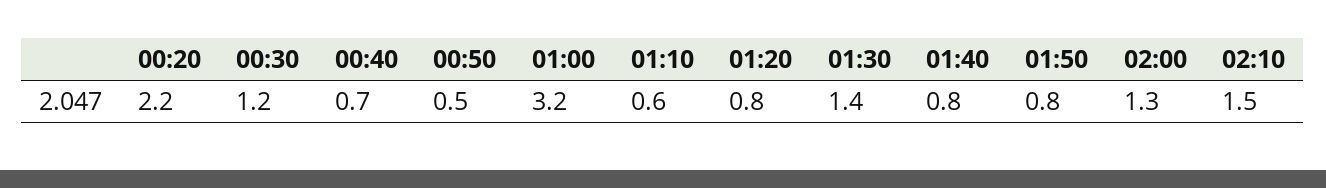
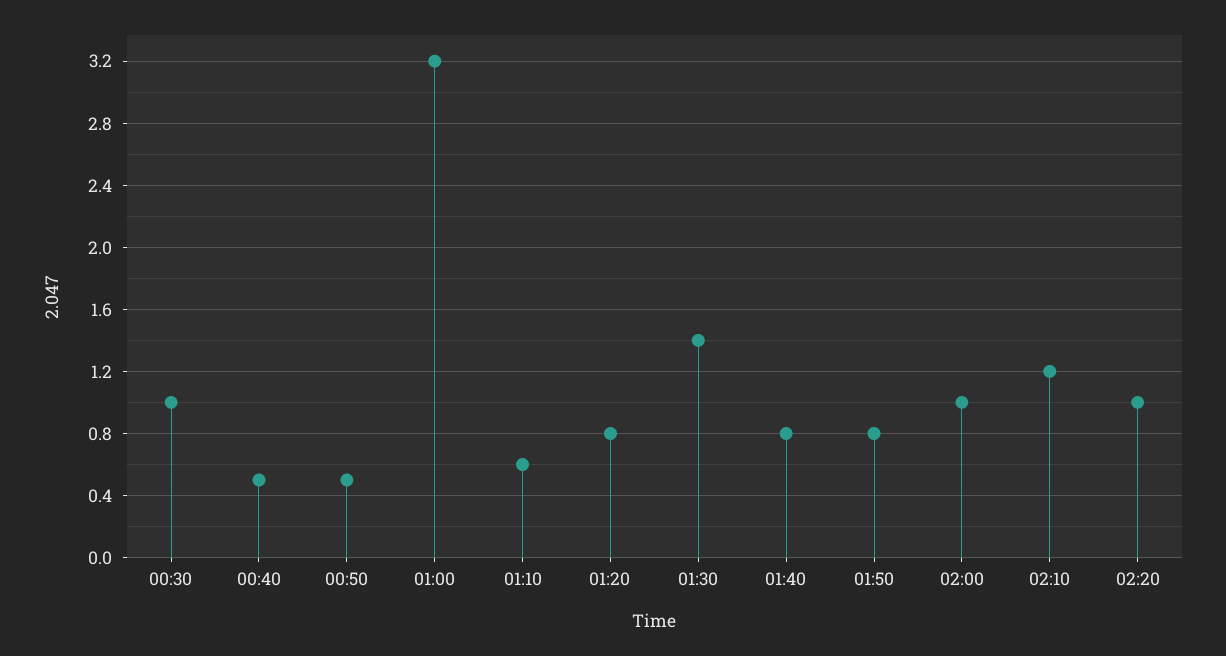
00:20: 2.2 -> none
00:30: 1.2 -> 1
00:40: 0.7 -> 0.5
02:00: 1.3 -> 1
02:10: 1.5 -> 1.2
02:20: none -> 1

